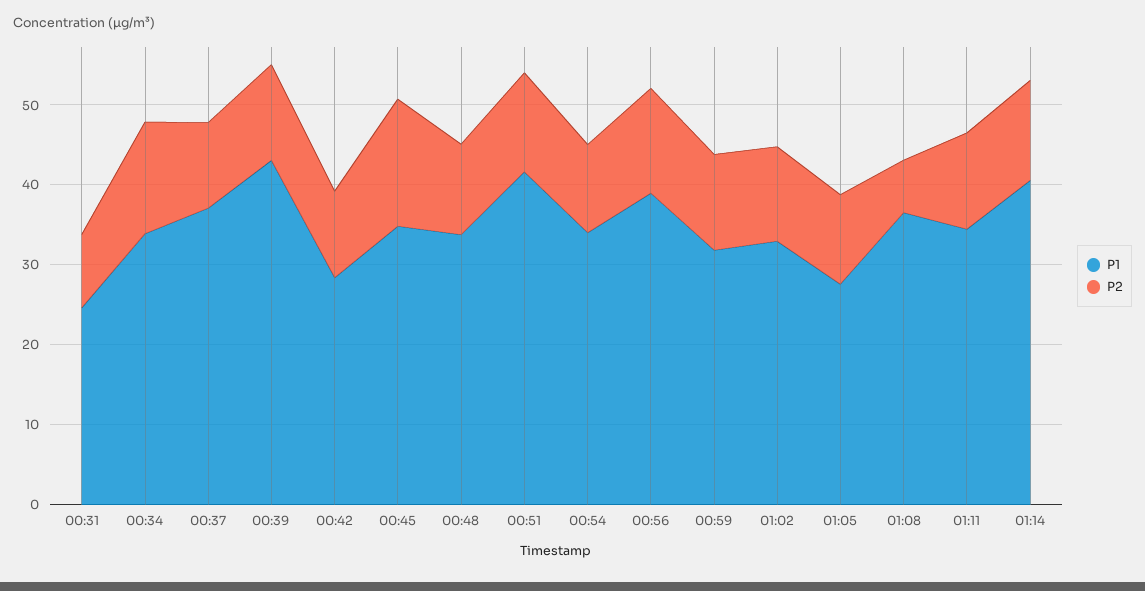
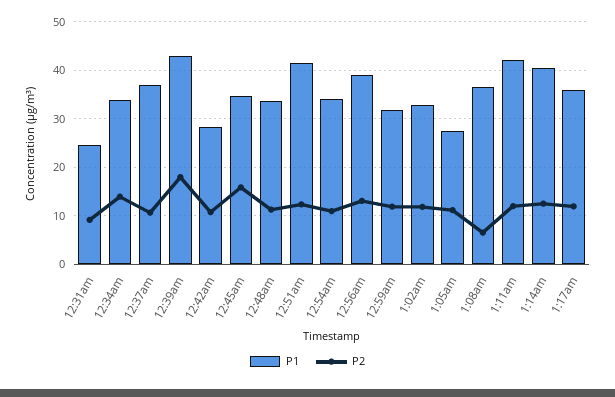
P2, 00:39: 12 -> 18
P1, 01:11: 34 -> 42
P1, 1:17am: none -> 36
P2, 1:17am: none -> 12

